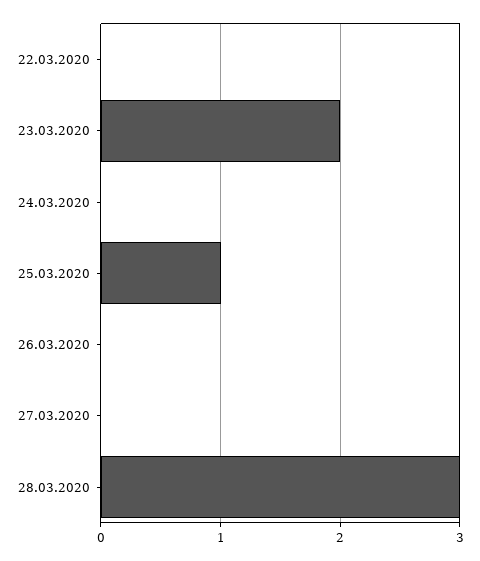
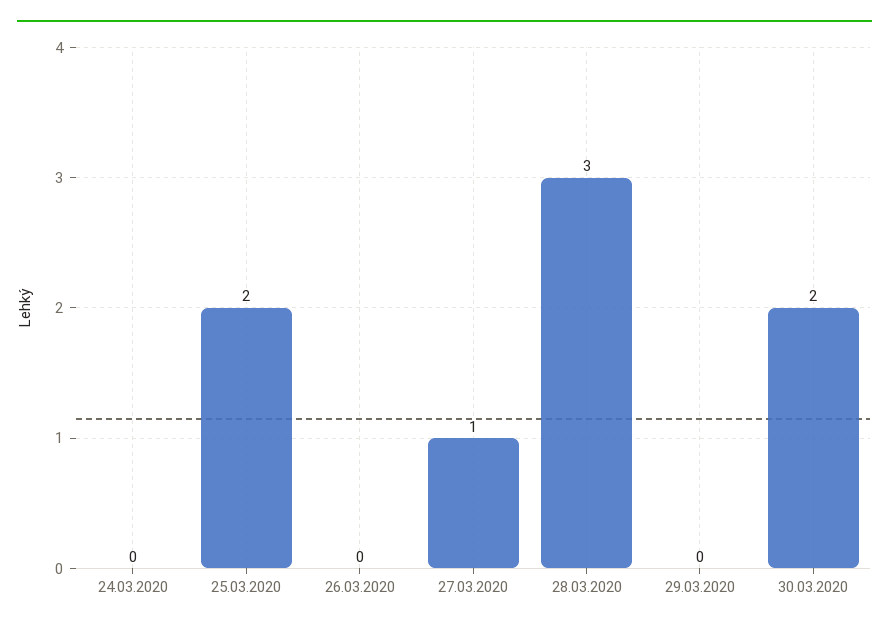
22.03.2020: 0 -> none
23.03.2020: 2 -> none
25.03.2020: 1 -> 2
27.03.2020: 0 -> 1
29.03.2020: none -> 0
30.03.2020: none -> 2

